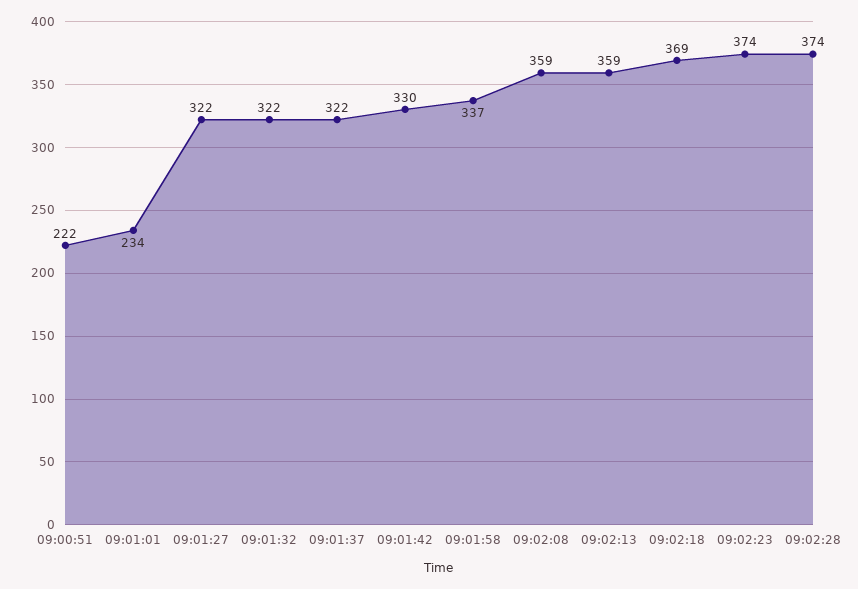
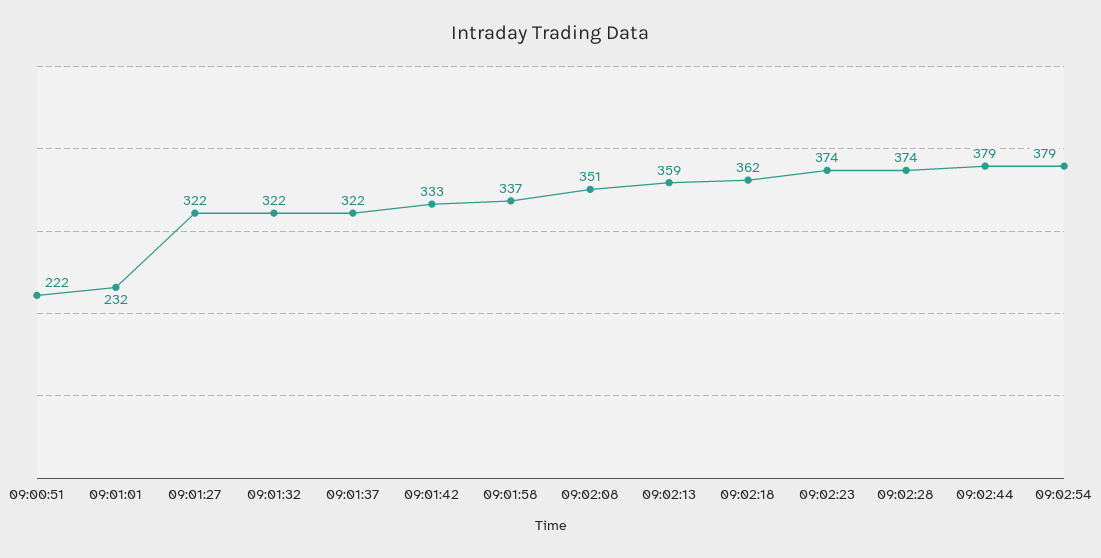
09:01:01: 234 -> 232
09:01:42: 330 -> 333
09:02:08: 359 -> 351
09:02:18: 369 -> 362
09:02:44: none -> 379
09:02:54: none -> 379

